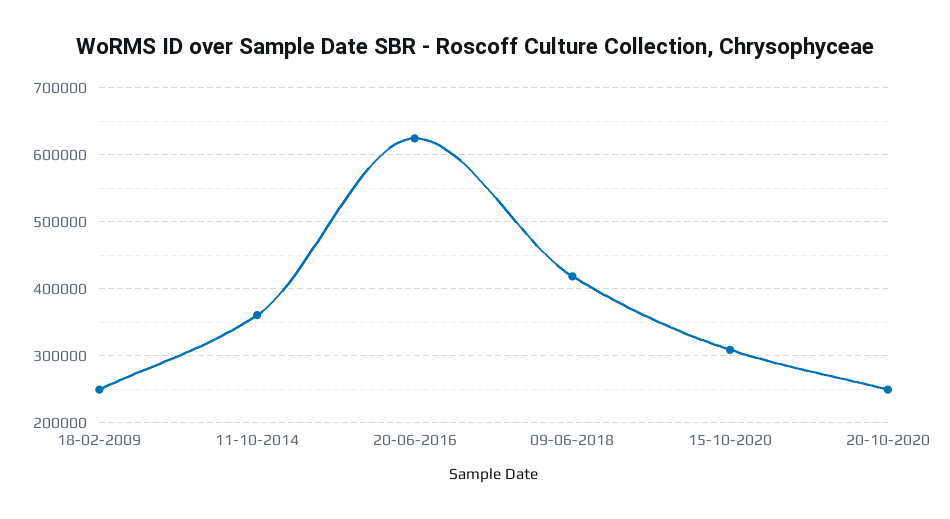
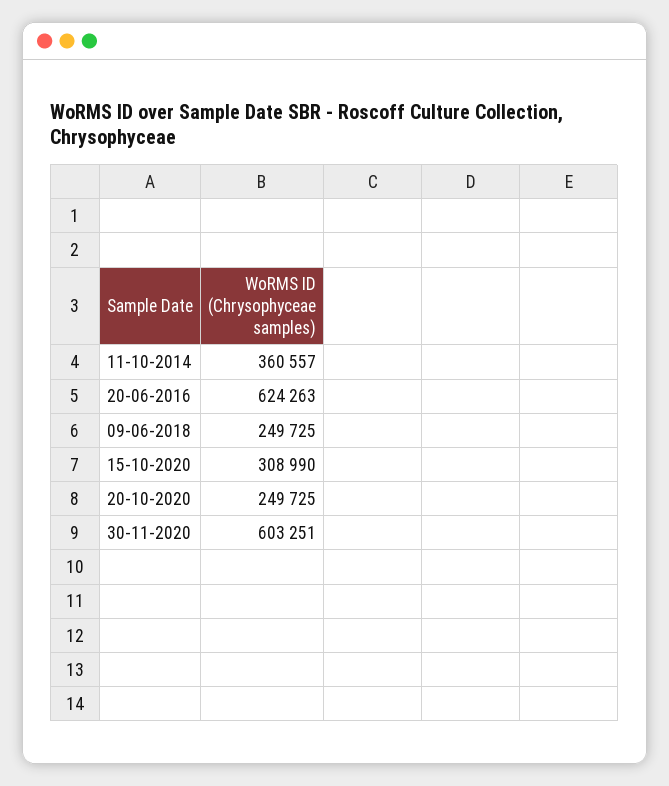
18-02-2009: 250000 -> none
09-06-2018: 420000 -> 249725
30-11-2020: none -> 603251

